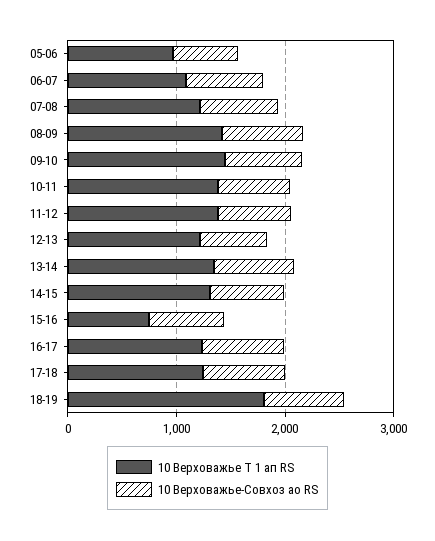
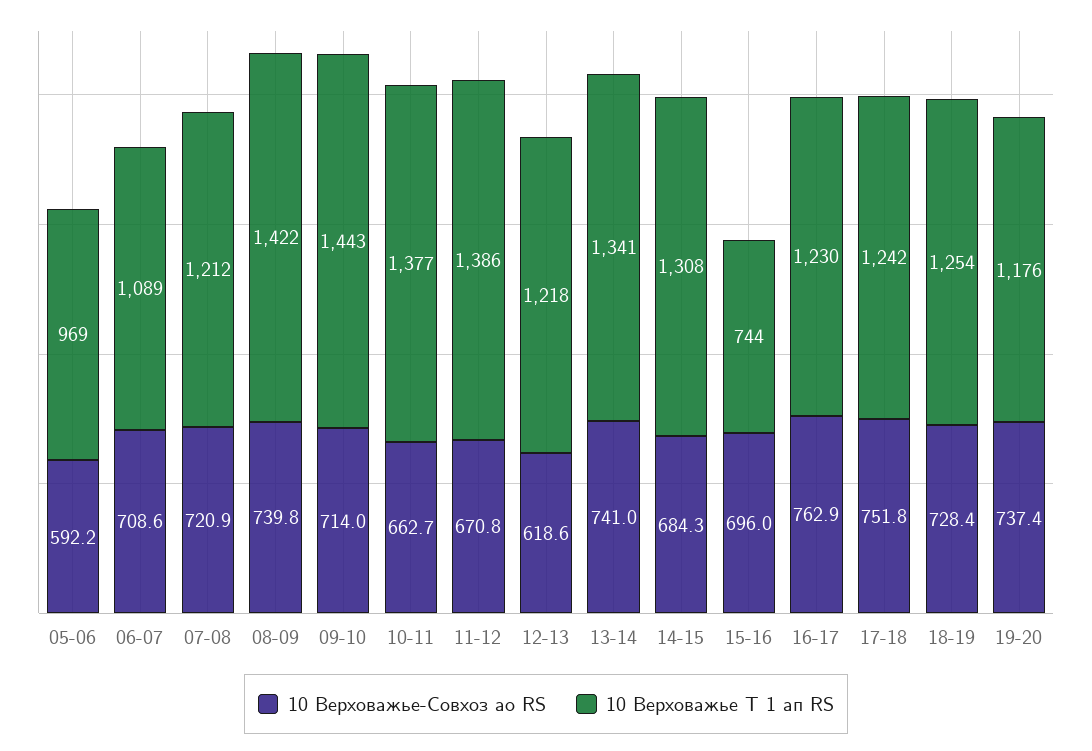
10 Верховажье Т 1 ап RS, 18-19: 1800 -> 1254
10 Верховажье-Совхоз ао RS, 19-20: none -> 737.4
10 Верховажье Т 1 ап RS, 19-20: none -> 1176

